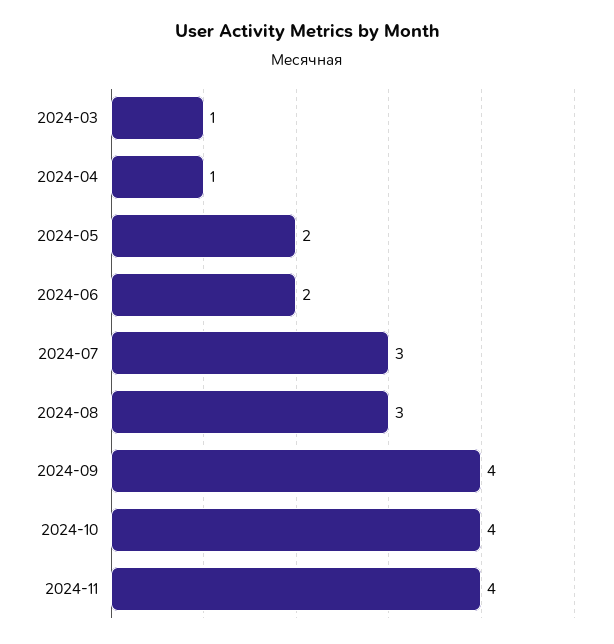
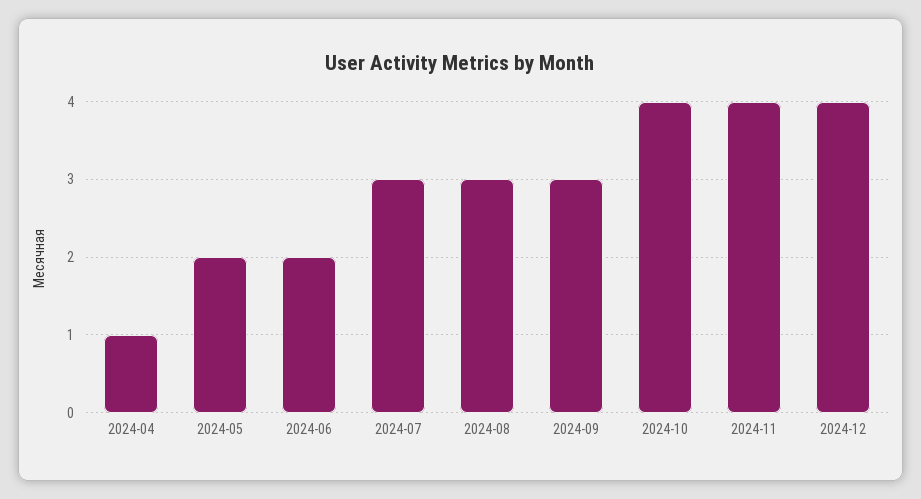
2024-03: 1 -> none
2024-09: 4 -> 3
2024-12: none -> 4

